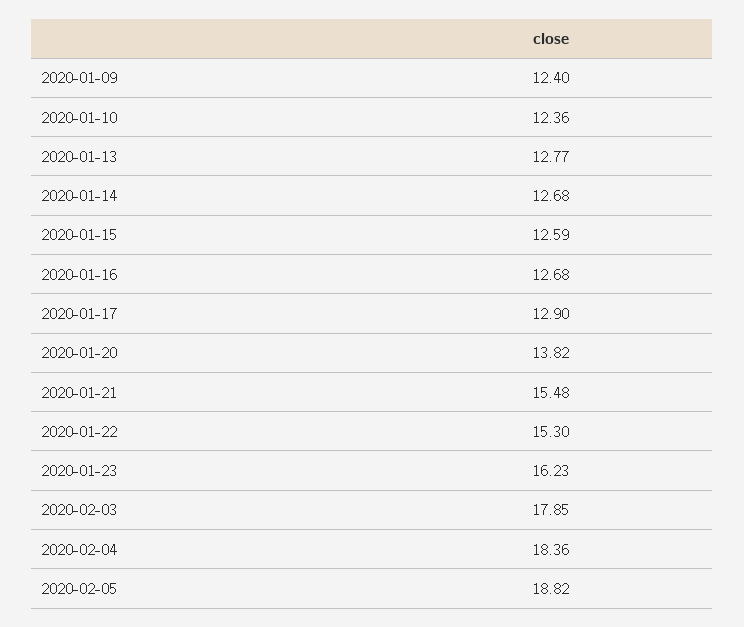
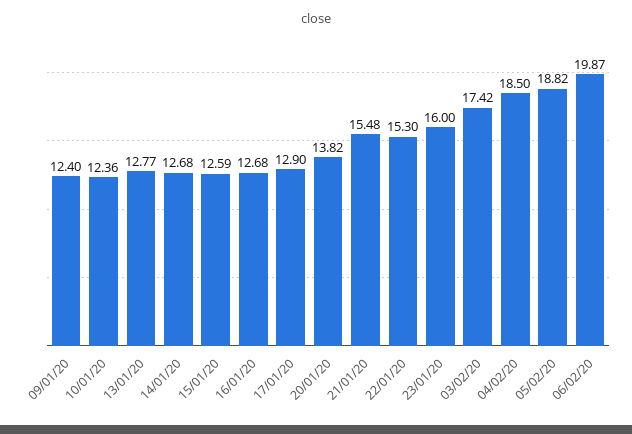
2020-01-23: 16.23 -> 16
2020-02-03: 17.85 -> 17.42
2020-02-04: 18.36 -> 18.5
06/02/20: none -> 19.87

